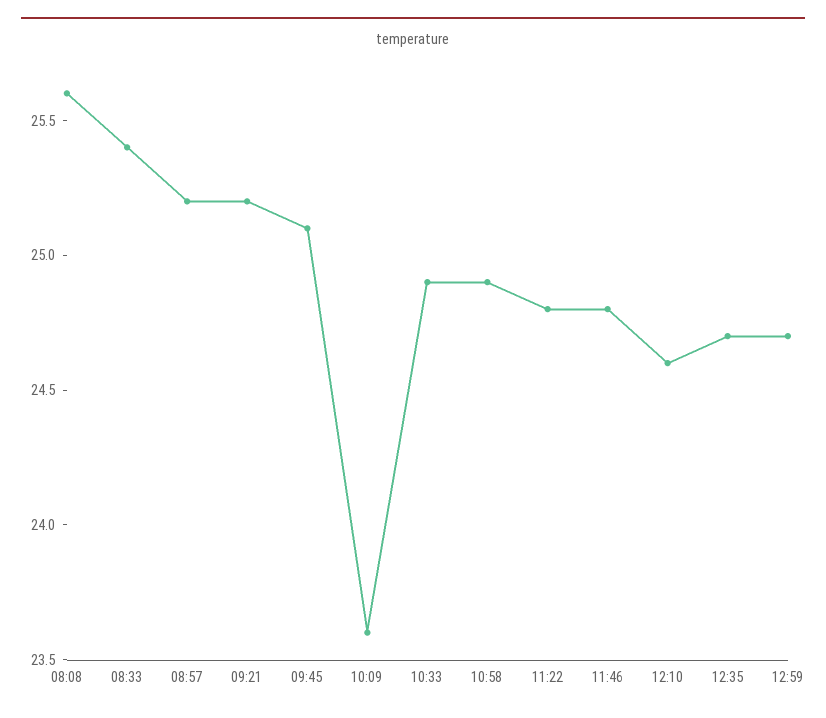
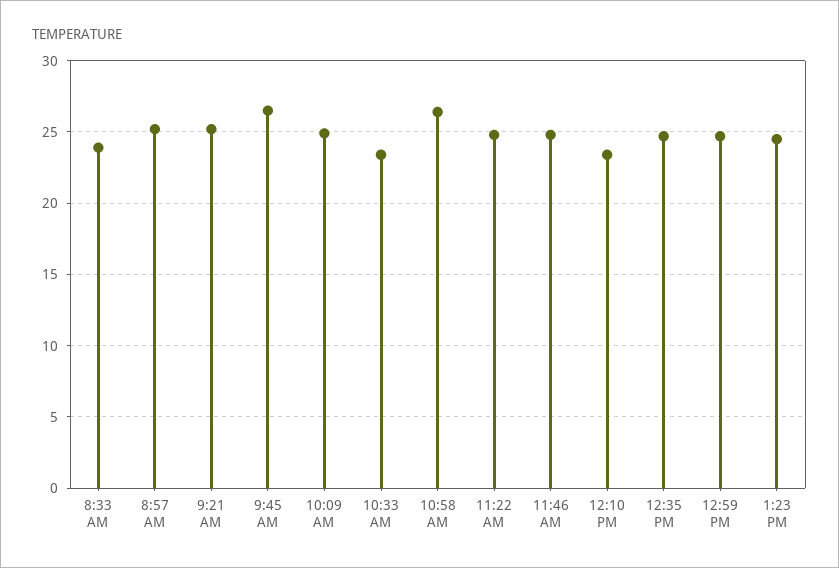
08:08: 25.6 -> none
08:33: 25.4 -> 24
09:45: 25.1 -> 26.5
10:09: 23.6 -> 25
10:33: 24.9 -> 23.5
10:58: 24.9 -> 26.5
12:10: 24.6 -> 23.5
1:23 PM: none -> 24.5

